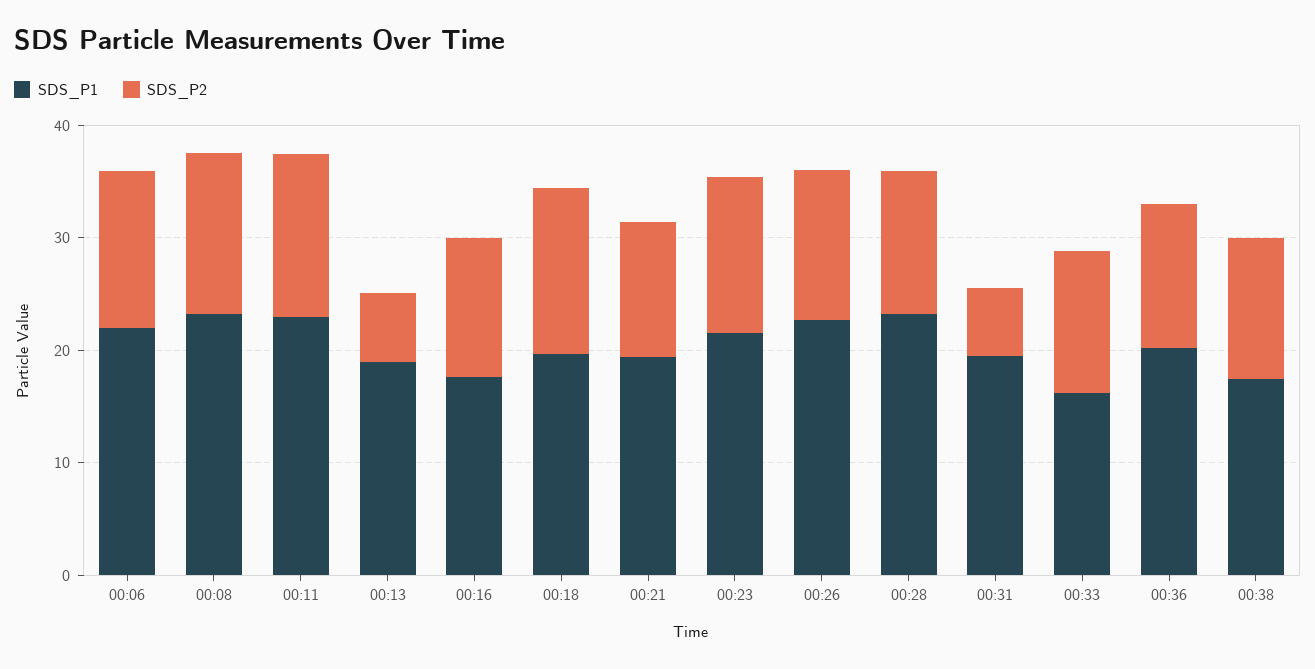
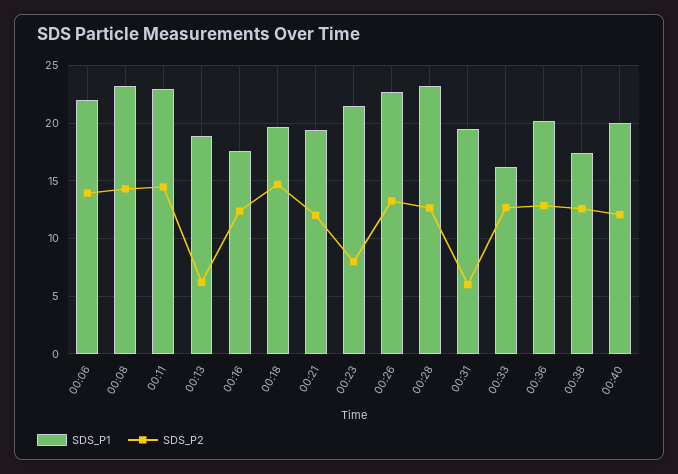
SDS_P2, 00:23: 14 -> 8
SDS_P1, 00:40: none -> 20
SDS_P2, 00:40: none -> 12

